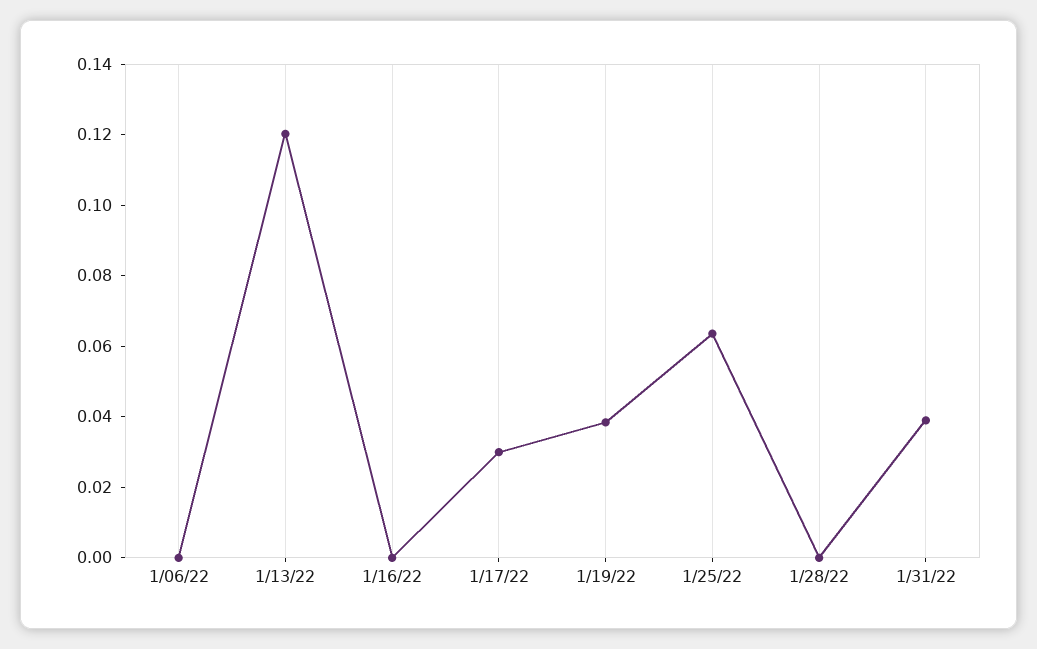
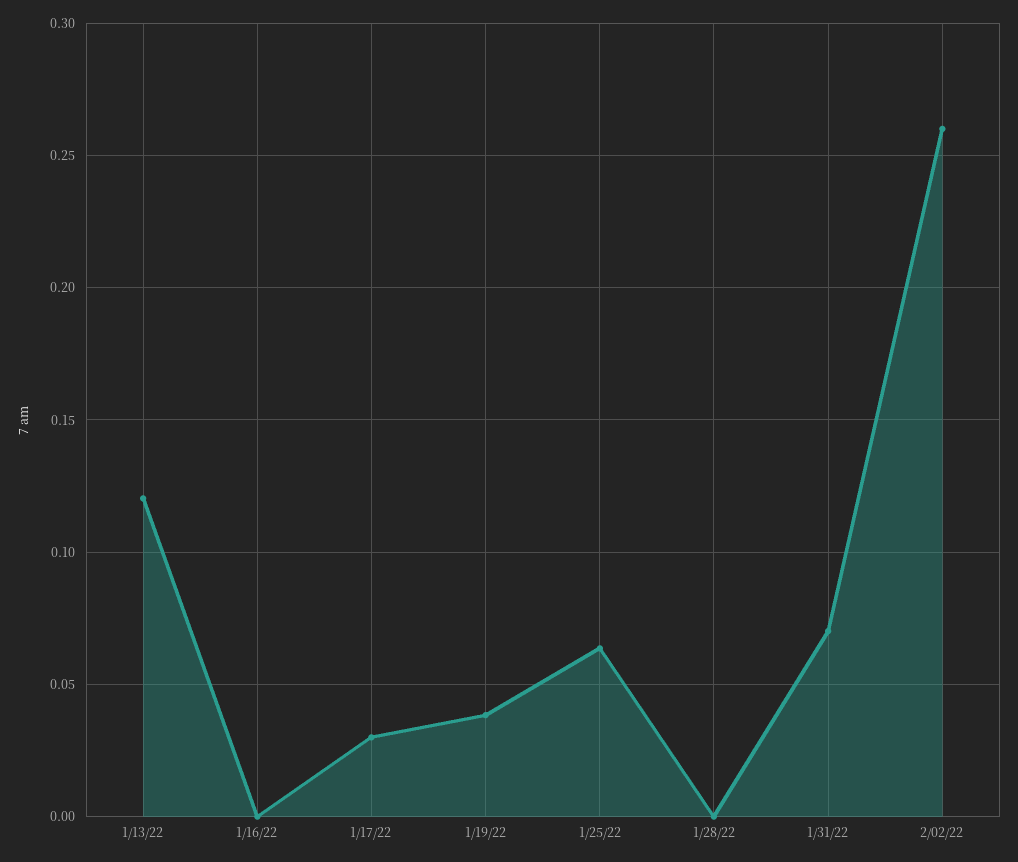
1/06/22: 0 -> none
1/31/22: 0.04 -> 0.07
2/02/22: none -> 0.26

